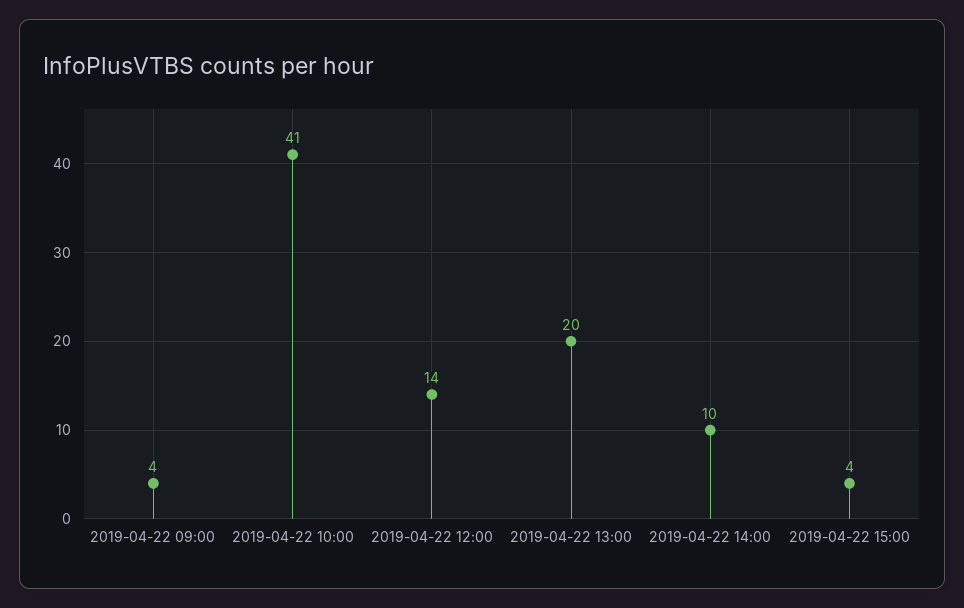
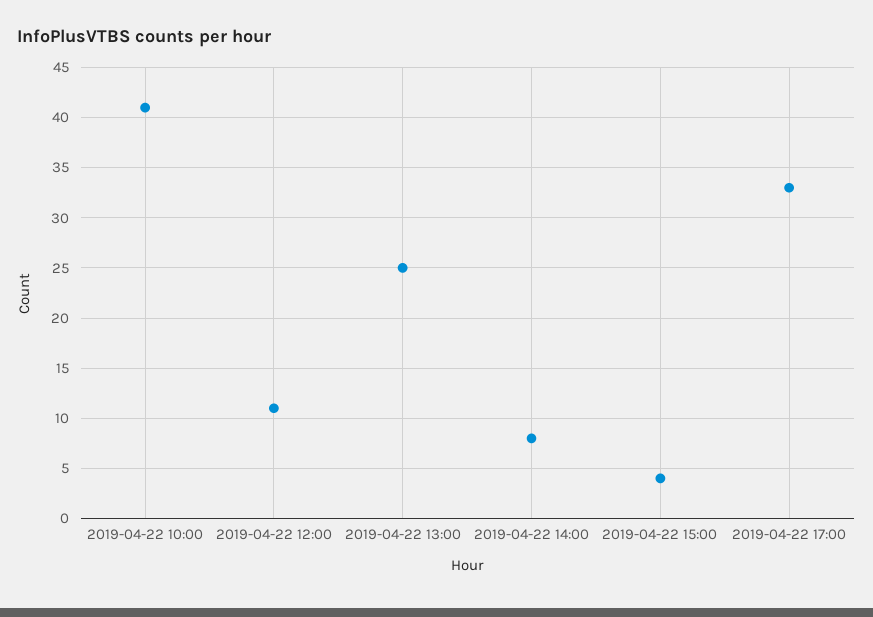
2019-04-22 09:00: 4 -> none
2019-04-22 12:00: 14 -> 11
2019-04-22 13:00: 20 -> 25
2019-04-22 14:00: 10 -> 8
2019-04-22 17:00: none -> 33

